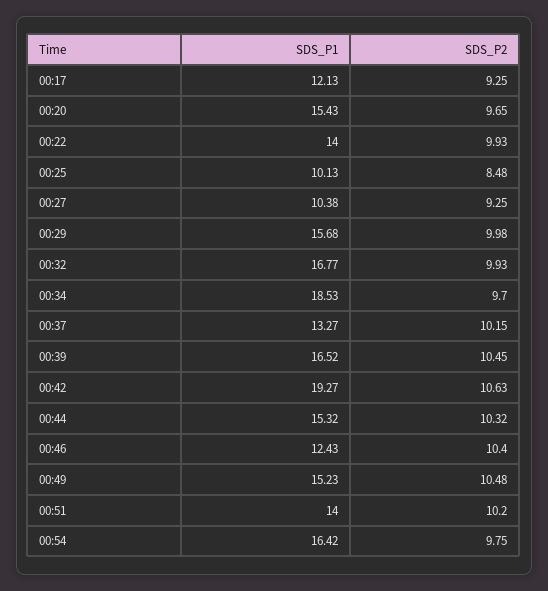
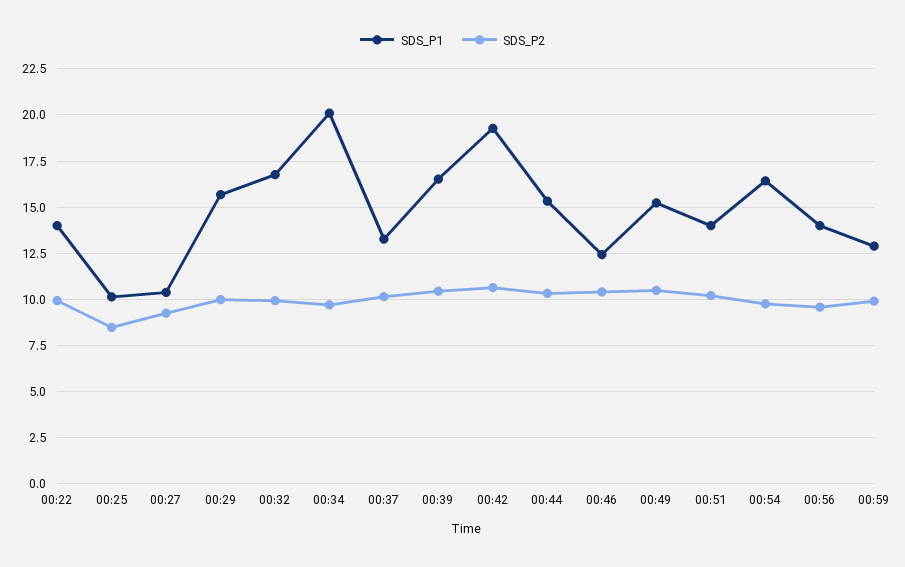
SDS_P1, 00:17: 12.13 -> none
SDS_P2, 00:17: 9.25 -> none
SDS_P1, 00:20: 15.43 -> none
SDS_P2, 00:20: 9.65 -> none
SDS_P1, 00:34: 18.53 -> 20
SDS_P1, 00:56: none -> 14
SDS_P2, 00:56: none -> 9.5
SDS_P1, 00:59: none -> 13
SDS_P2, 00:59: none -> 10

